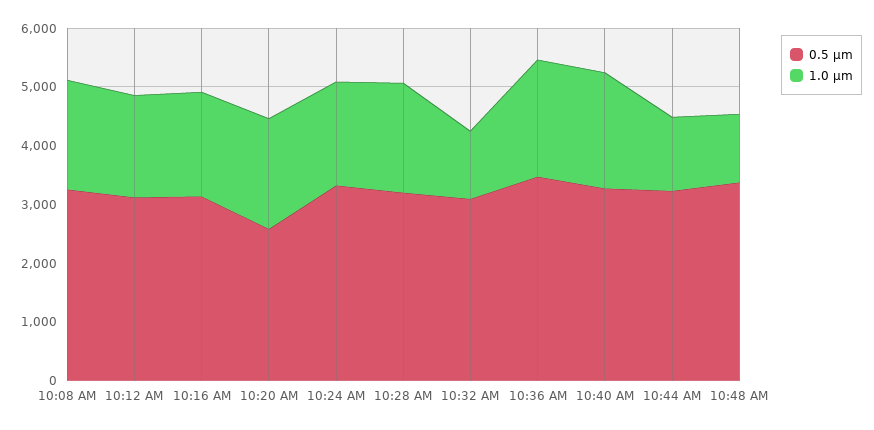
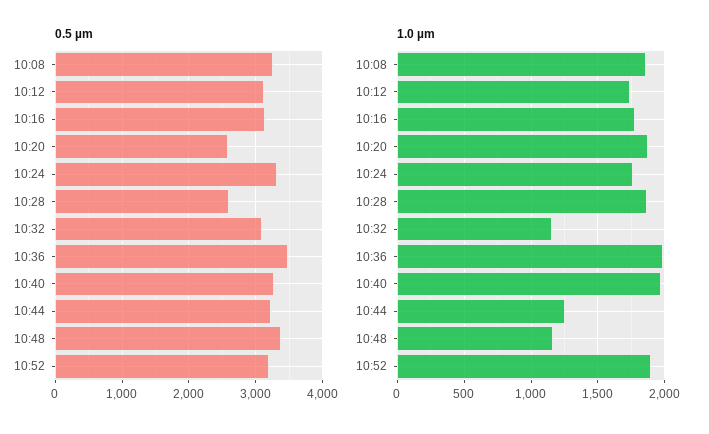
0.5 µm, 10:28 AM: 3200 -> 2600
0.5 µm, 10:52: none -> 3200
1.0 µm, 10:52: none -> 1900

